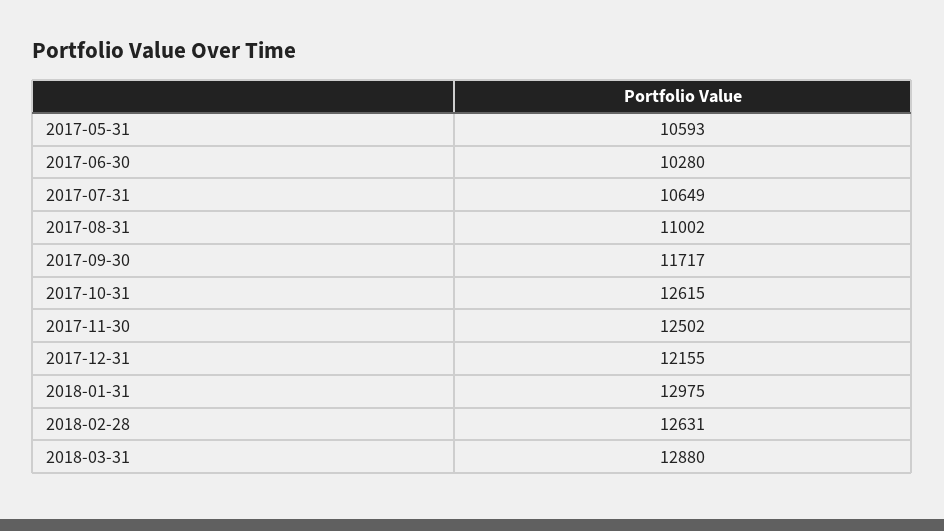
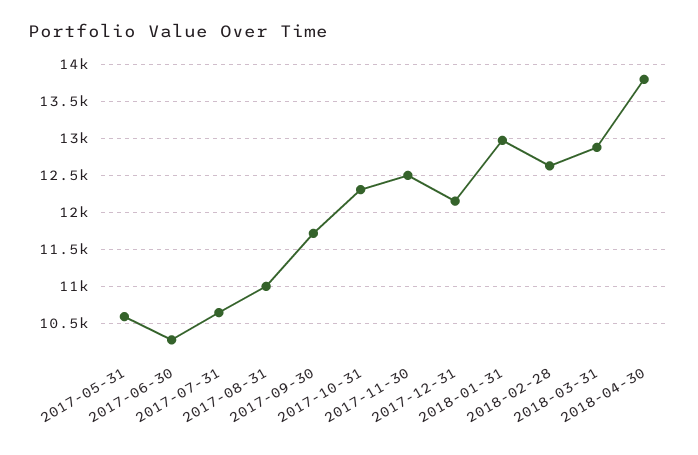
2017-10-31: 12615 -> 12300
2018-04-30: none -> 13800

